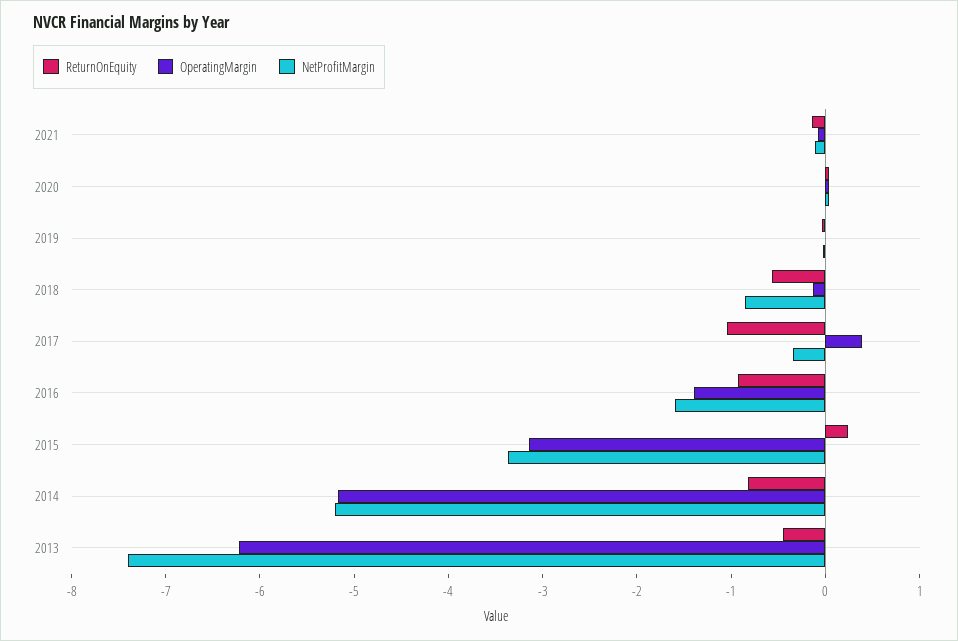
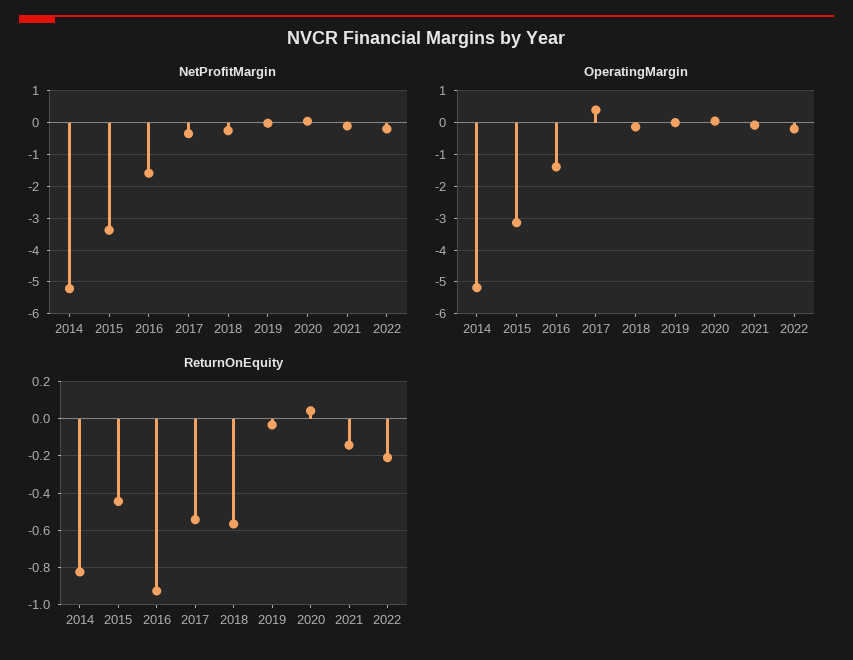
NetProfitMargin, 2018: -0.8 -> -0.2
ReturnOnEquity, 2017: -1 -> -0.55
ReturnOnEquity, 2015: 0.2 -> -0.45
ReturnOnEquity, 2013: -0.4 -> none
OperatingMargin, 2013: -6.2 -> none
NetProfitMargin, 2013: -7.4 -> none
NetProfitMargin, 2022: none -> -0.2
OperatingMargin, 2022: none -> -0.2
ReturnOnEquity, 2022: none -> -0.2

